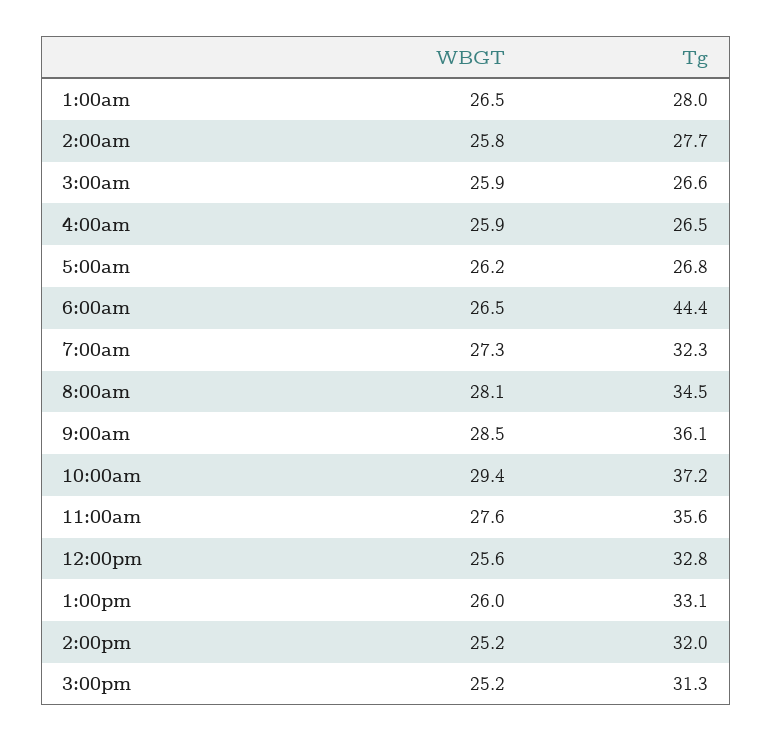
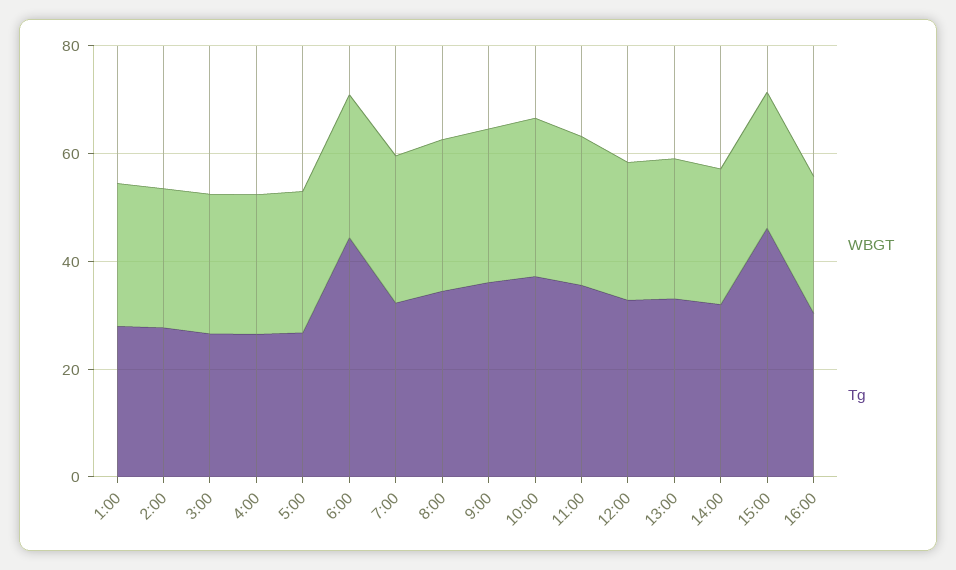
Tg, 3:00pm: 31.3 -> 45
WBGT, 16:00: none -> 25
Tg, 16:00: none -> 30

